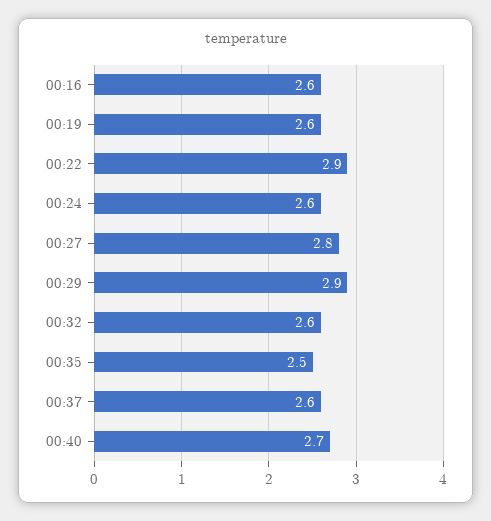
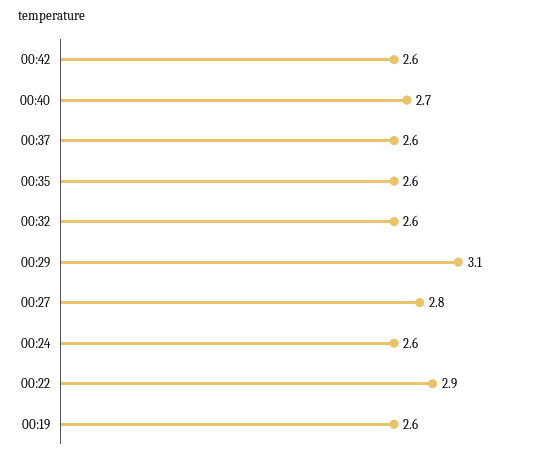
00:16: 2.6 -> none
00:29: 2.9 -> 3.1
00:35: 2.5 -> 2.6
00:42: none -> 2.6

